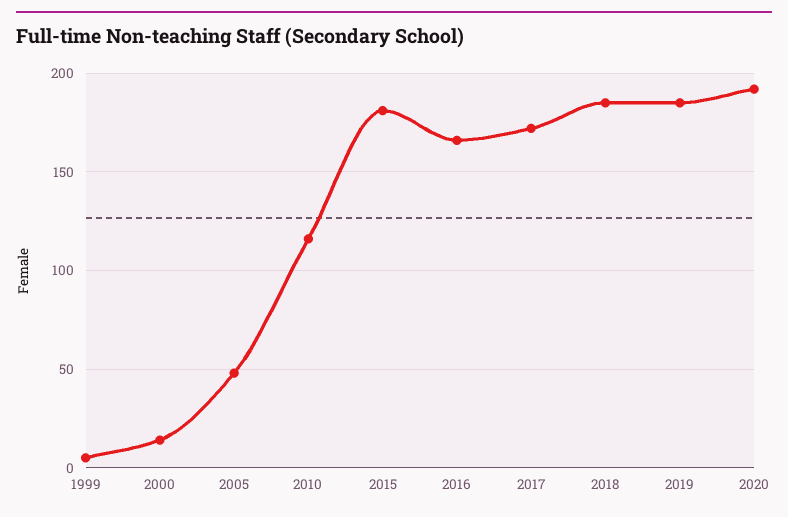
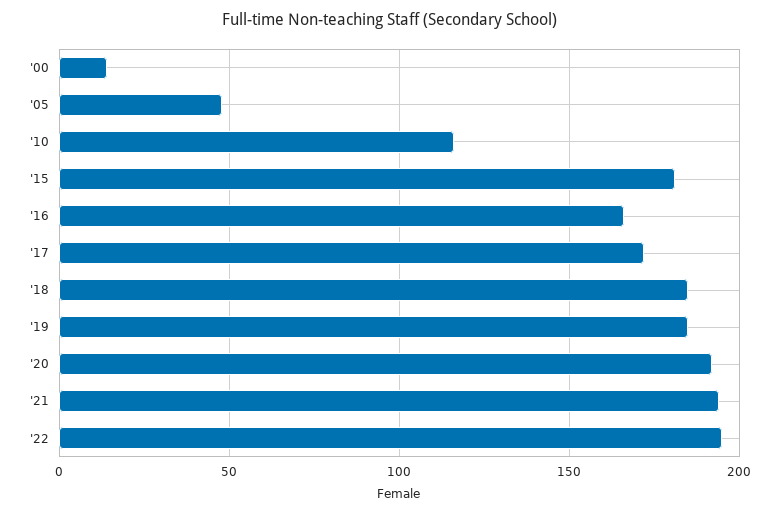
1999: 5 -> none
'21: none -> 195
'22: none -> 195

